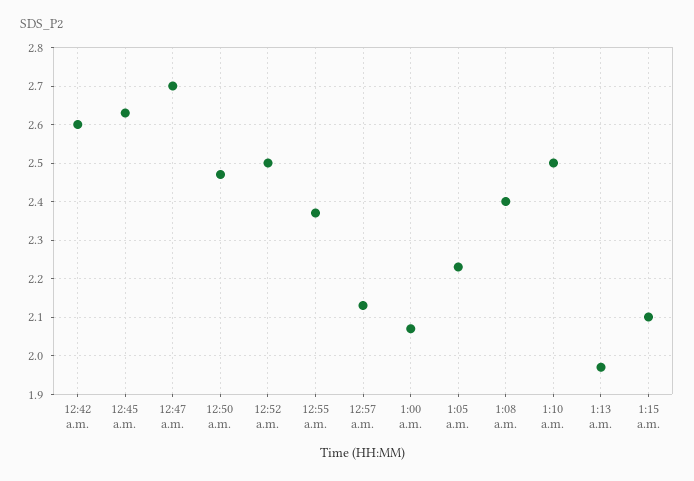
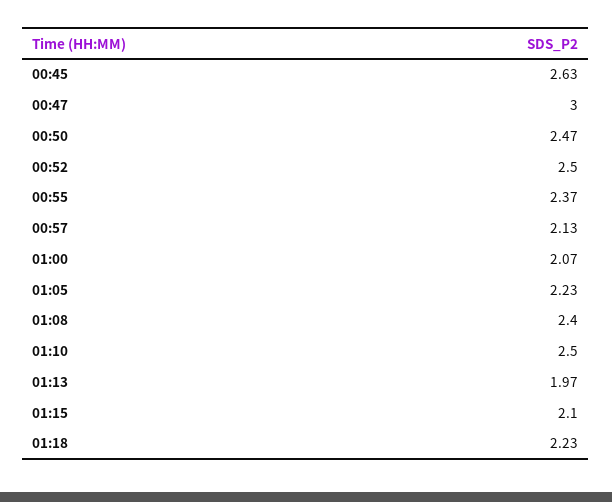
12:42 a.m.: 2.6 -> none
12:47 a.m.: 2.7 -> 3
01:18: none -> 2.23

